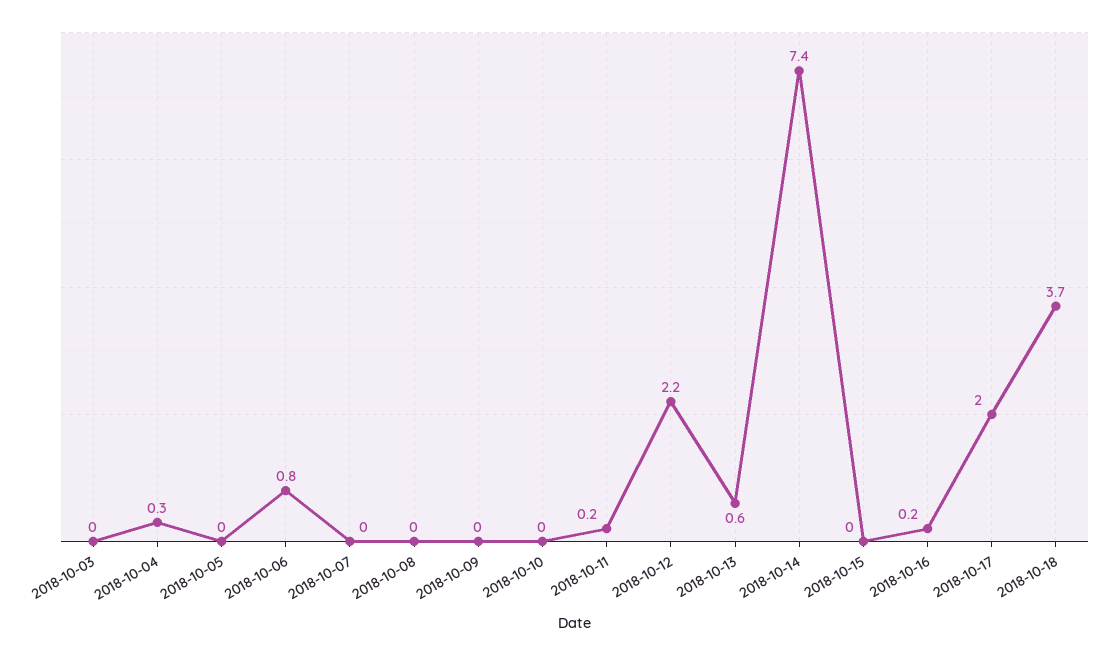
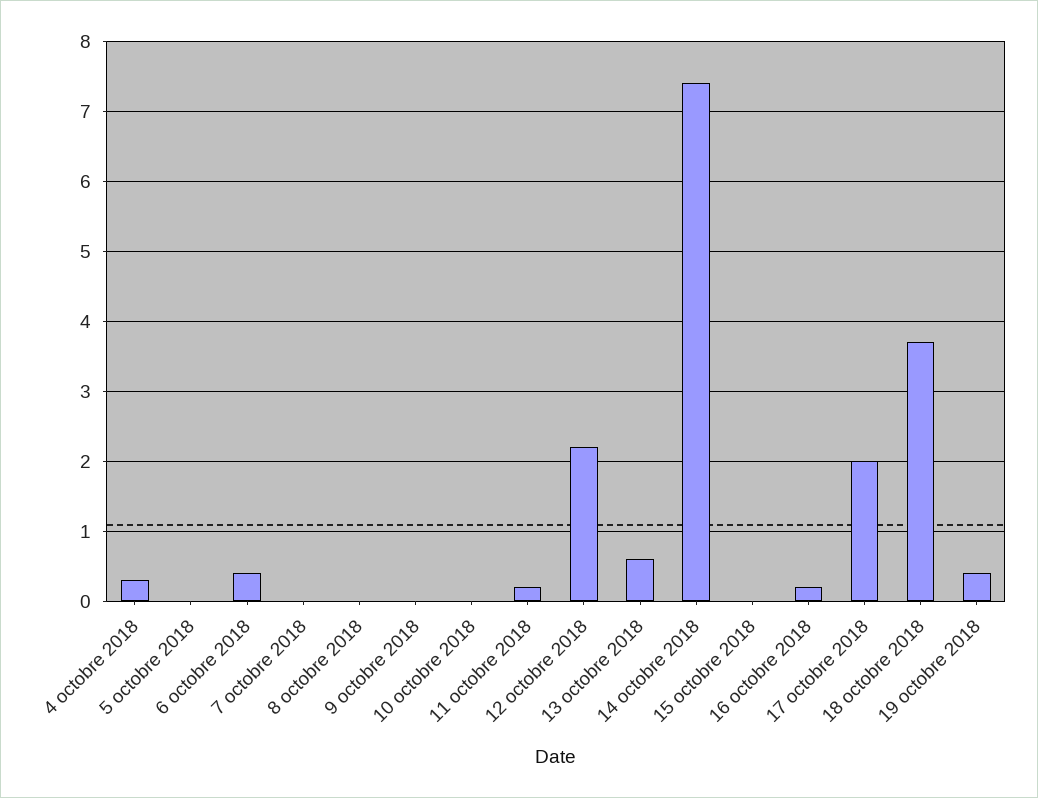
2018-10-03: 0 -> none
2018-10-06: 0.8 -> 0.4
19 octobre 2018: none -> 0.4

